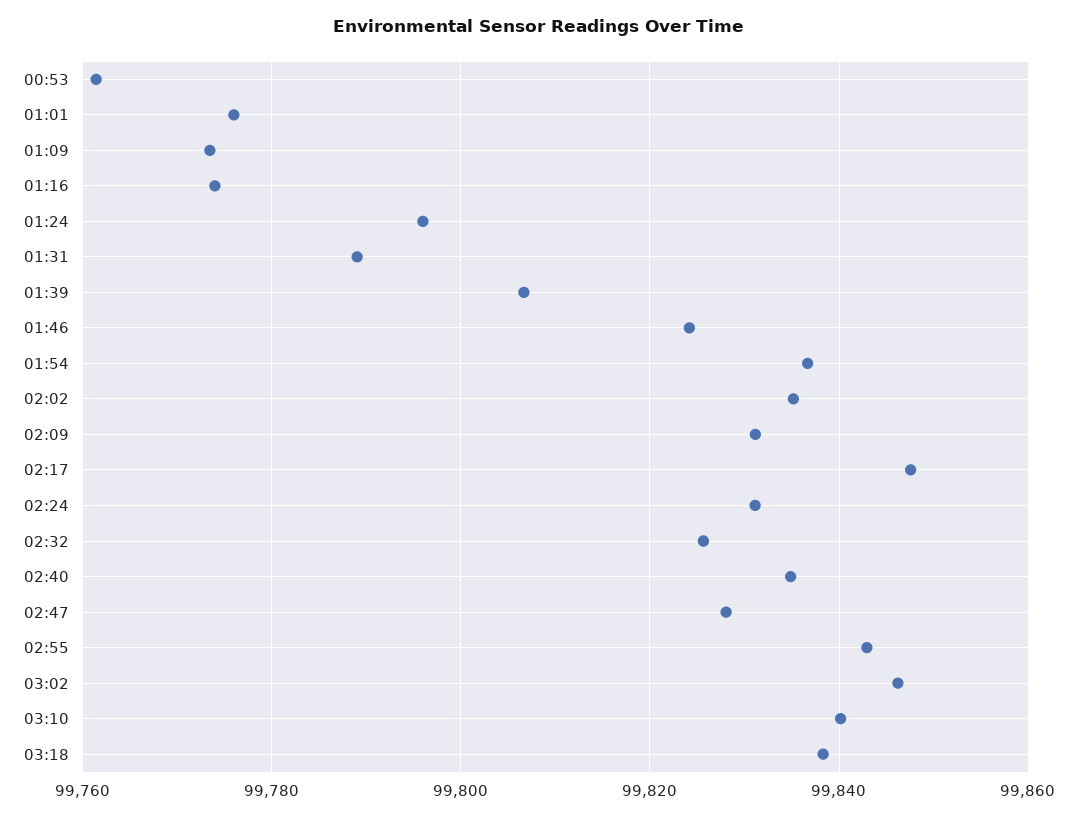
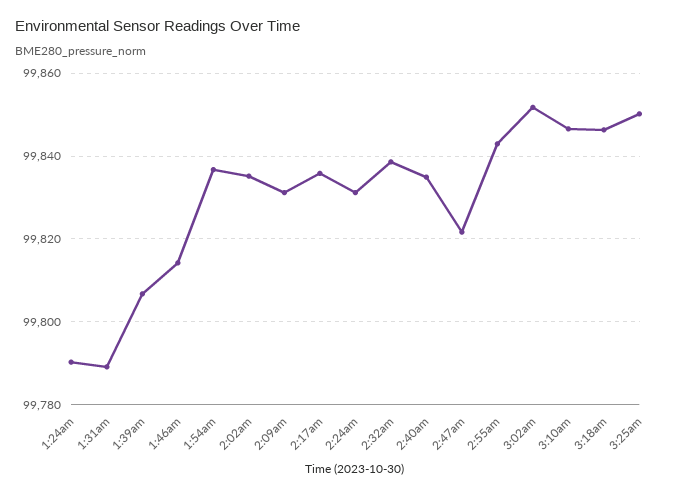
00:53: 99762 -> none
01:01: 99776 -> none
01:09: 99774 -> none
01:16: 99774 -> none
01:24: 99796 -> 99790
01:46: 99824 -> 99814
02:17: 99848 -> 99836
02:32: 99826 -> 99838
02:47: 99828 -> 99822
03:02: 99846 -> 99852
03:10: 99840 -> 99846
03:18: 99838 -> 99846
3:25am: none -> 99850

